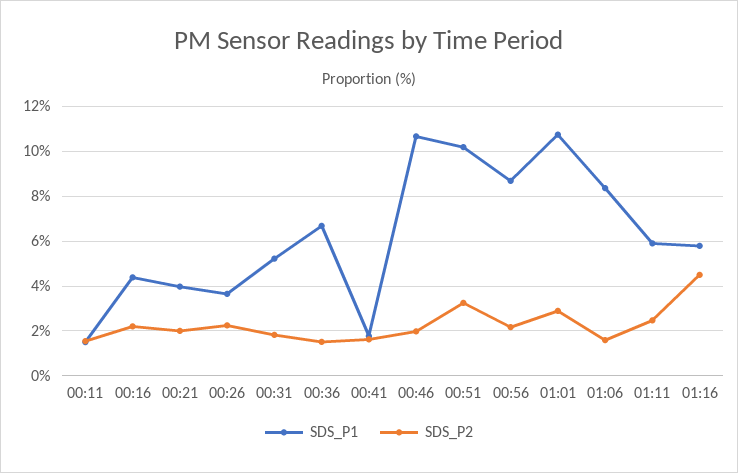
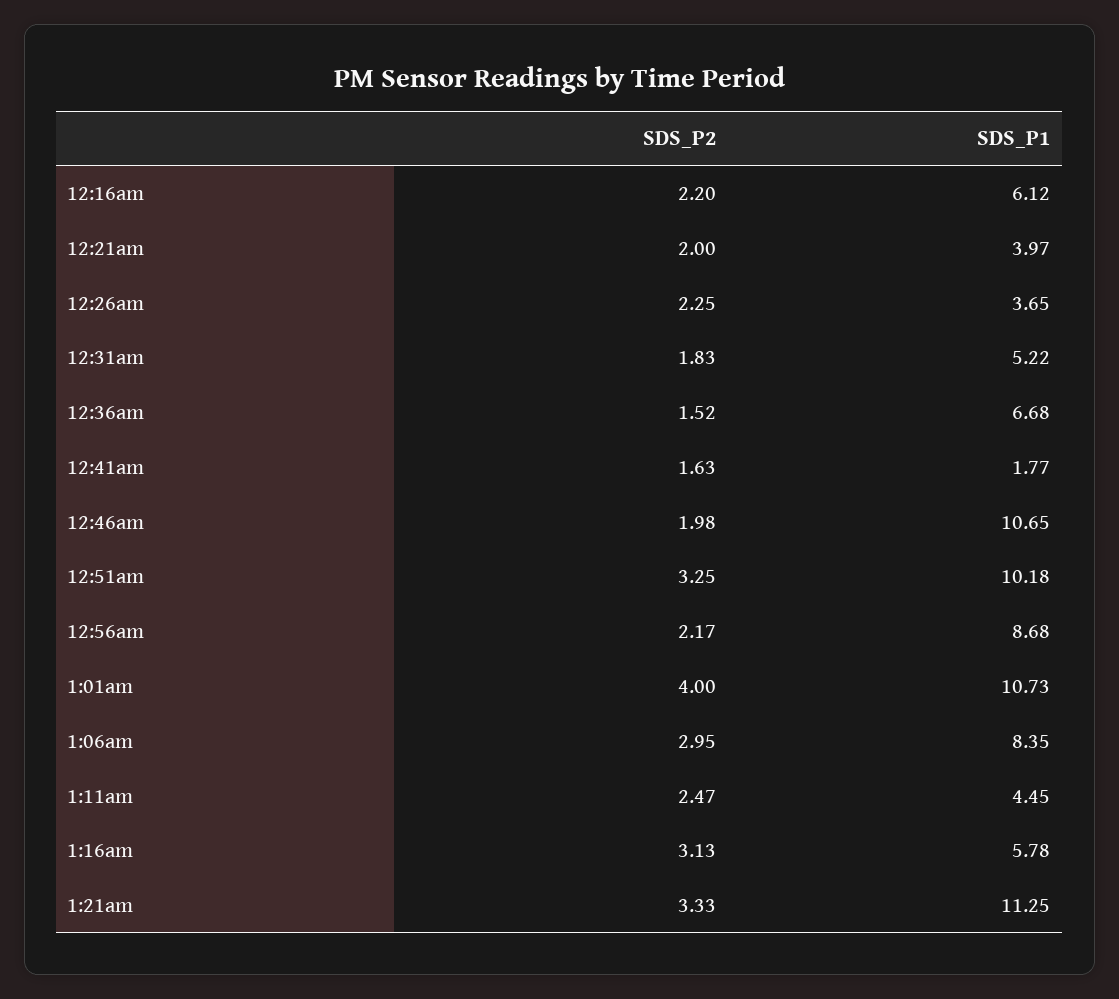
SDS_P1, 00:11: 1.5 -> none
SDS_P2, 00:11: 1.5 -> none
SDS_P1, 00:16: 4.5 -> 6.12
SDS_P2, 01:01: 3 -> 4
SDS_P2, 01:06: 1.5 -> 2.95
SDS_P1, 01:11: 6 -> 4.45
SDS_P2, 01:16: 4.5 -> 3.13
SDS_P2, 1:21am: none -> 3.33
SDS_P1, 1:21am: none -> 11.25

